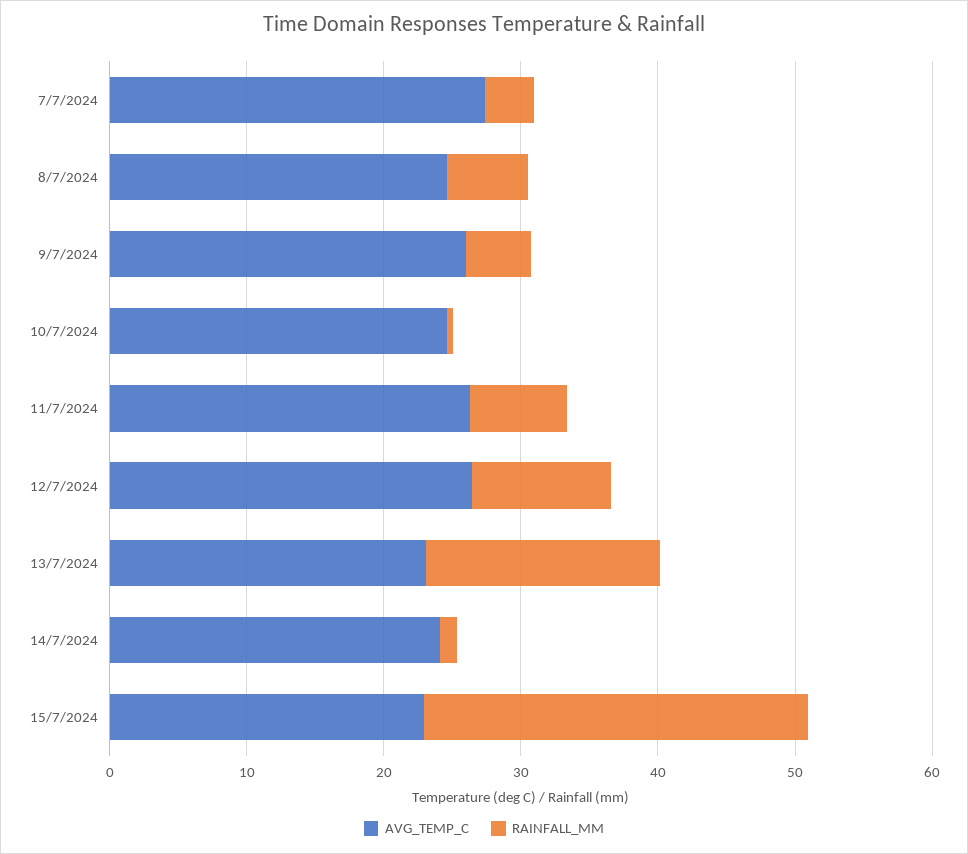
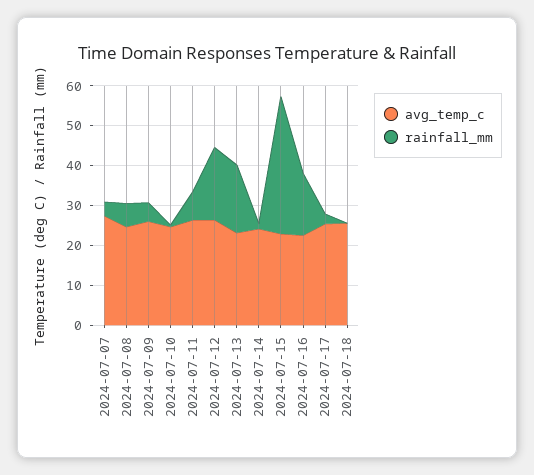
RAINFALL_MM, 12/7/2024: 10 -> 17.5
RAINFALL_MM, 15/7/2024: 28 -> 35
AVG_TEMP_C, 2024-07-16: none -> 22.5
RAINFALL_MM, 2024-07-16: none -> 15
AVG_TEMP_C, 2024-07-17: none -> 25
RAINFALL_MM, 2024-07-17: none -> 2.5
AVG_TEMP_C, 2024-07-18: none -> 25
RAINFALL_MM, 2024-07-18: none -> 0

